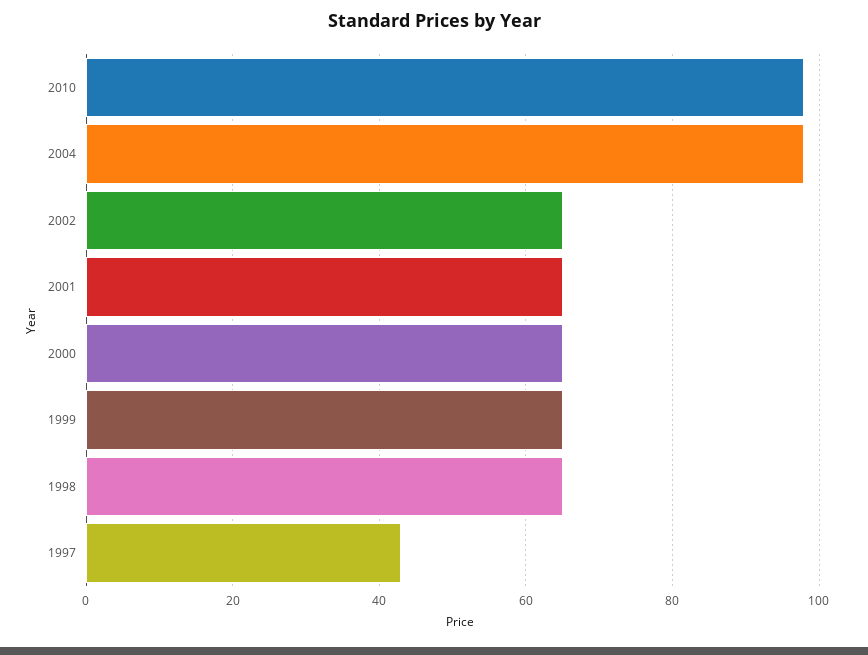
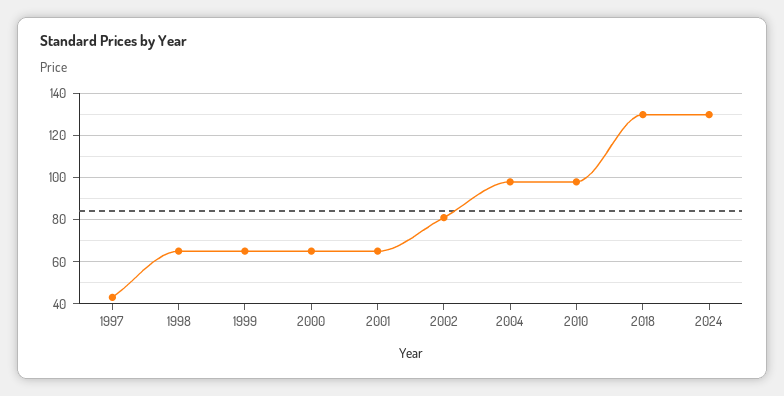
2002: 65 -> 80
2018: none -> 130
2024: none -> 130

